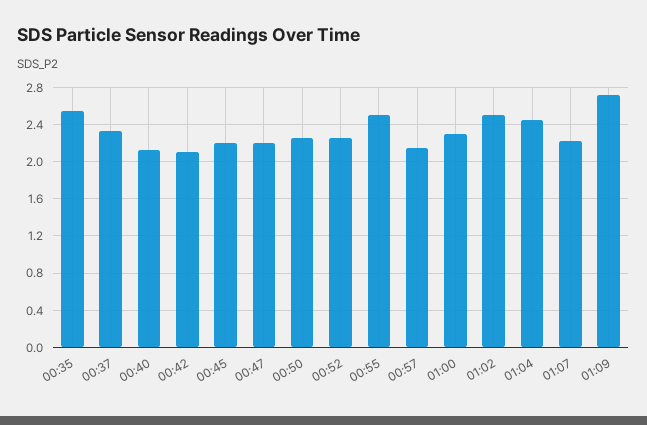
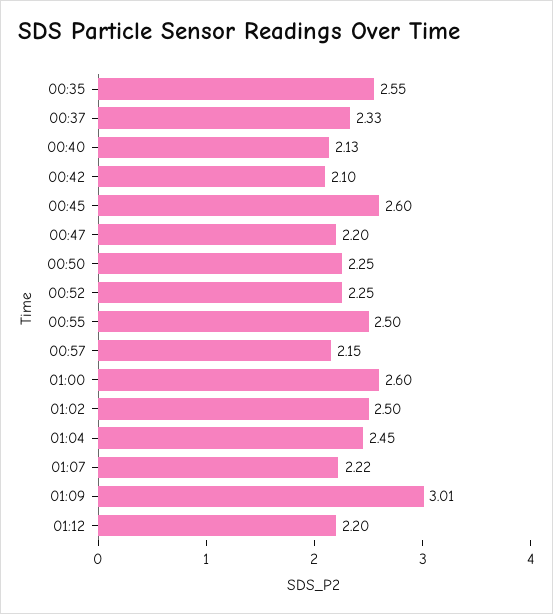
00:45: 2.2 -> 2.6
01:00: 2.3 -> 2.6
01:09: 2.7 -> 3.01
01:12: none -> 2.2

